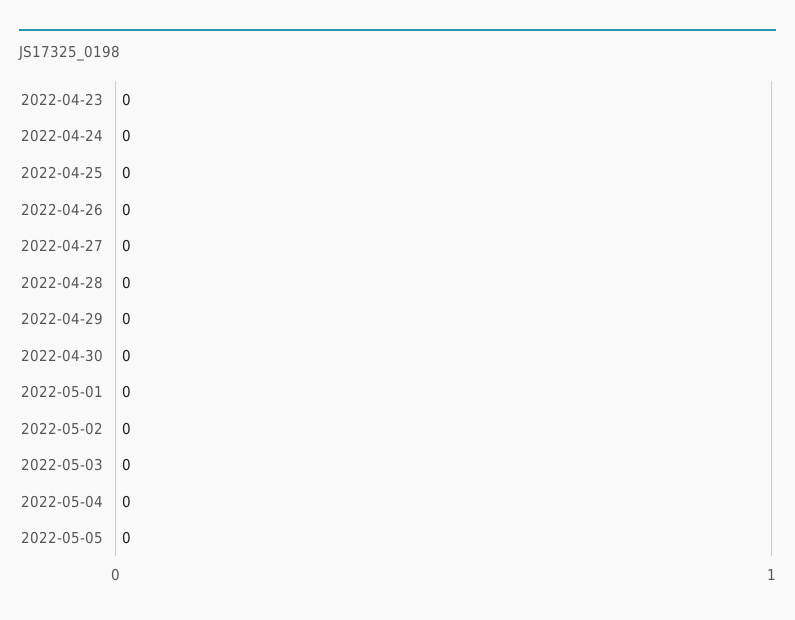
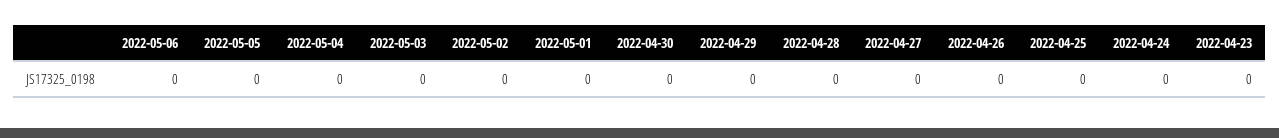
2022-05-06: none -> 0

